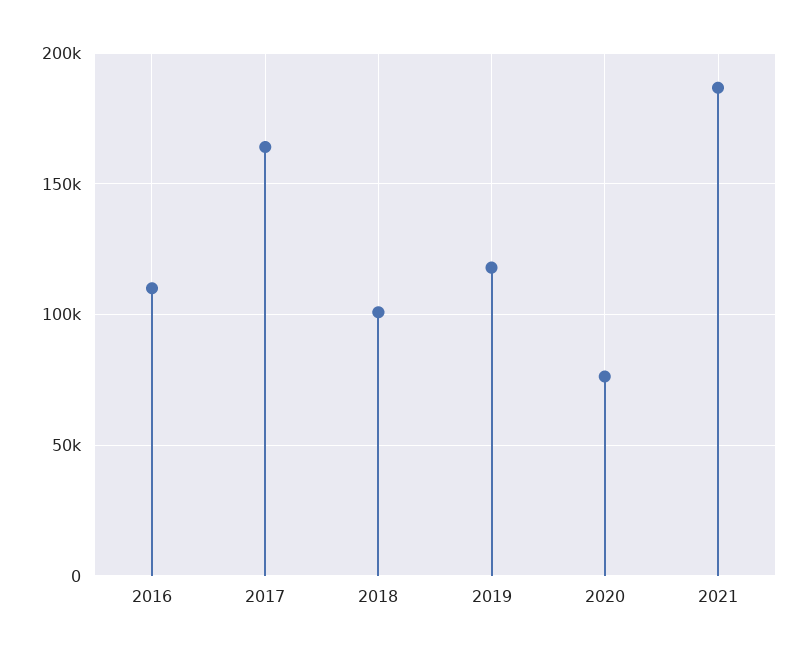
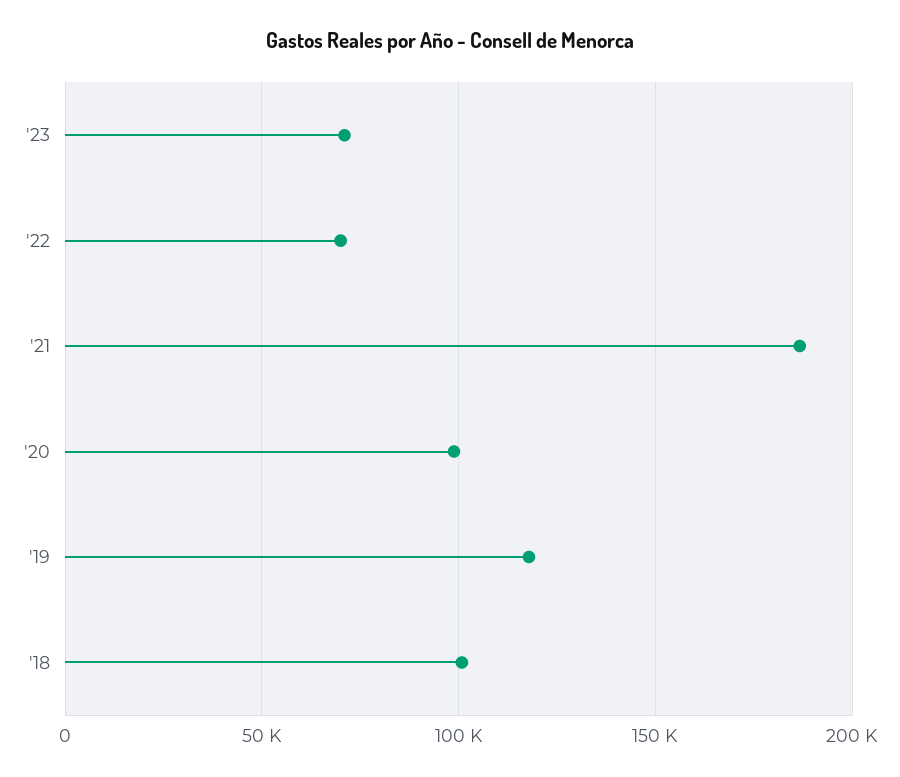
2016: 110000 -> none
2017: 165000 -> none
2020: 75000 -> 100000
'23: none -> 70000
'22: none -> 70000

